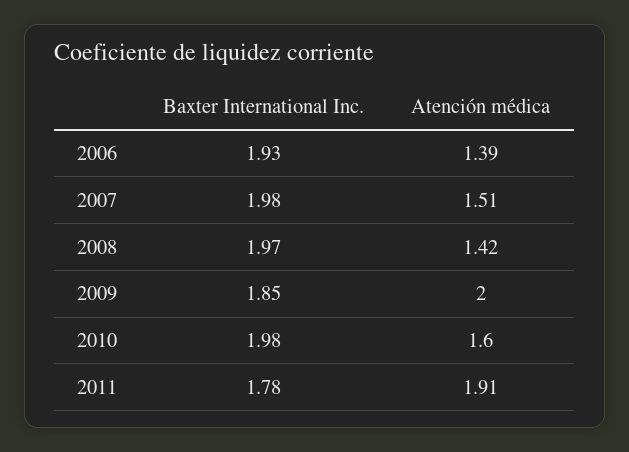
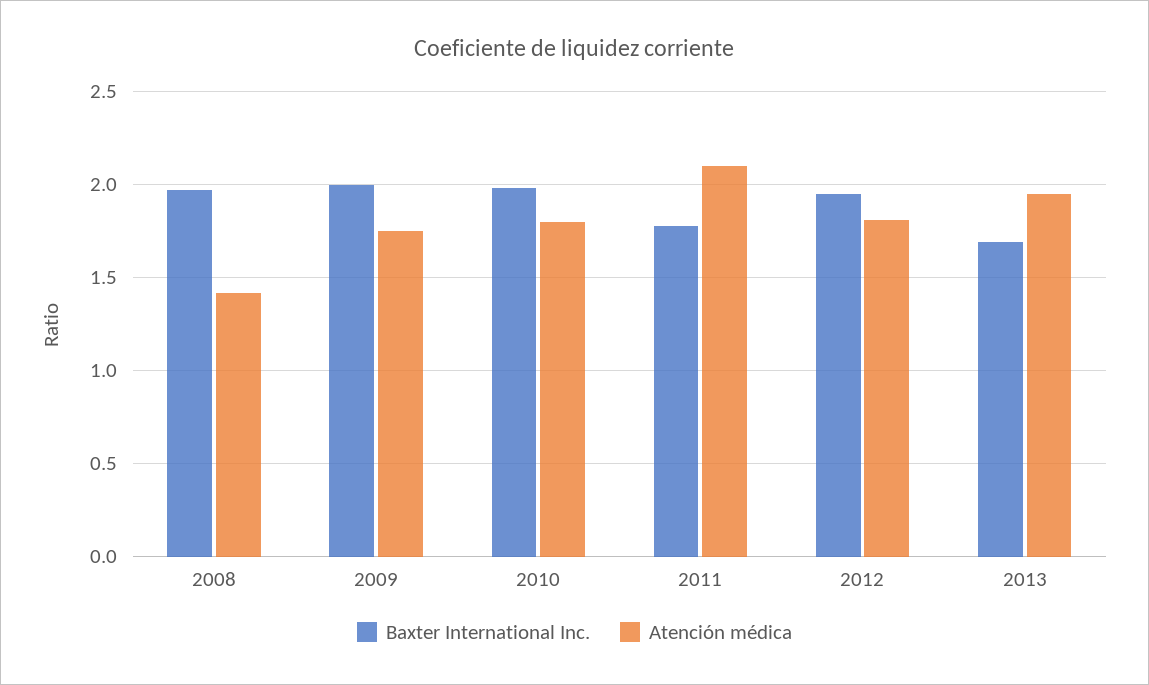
Baxter International Inc., 2006: 1.93 -> none
Atención médica, 2006: 1.39 -> none
Baxter International Inc., 2007: 1.98 -> none
Atención médica, 2007: 1.51 -> none
Baxter International Inc., 2009: 1.85 -> 2
Atención médica, 2009: 2 -> 1.75
Atención médica, 2010: 1.6 -> 1.8
Atención médica, 2011: 1.91 -> 2.1
Baxter International Inc., 2012: none -> 1.95
Atención médica, 2012: none -> 1.8
Baxter International Inc., 2013: none -> 1.7
Atención médica, 2013: none -> 1.95

